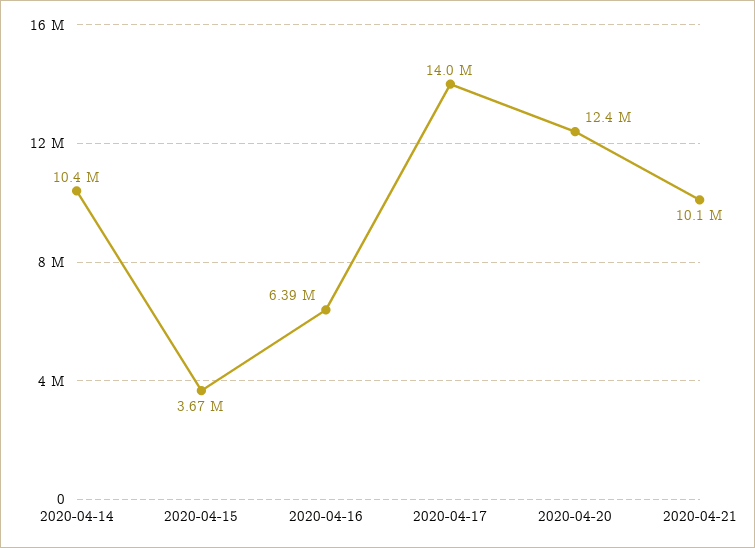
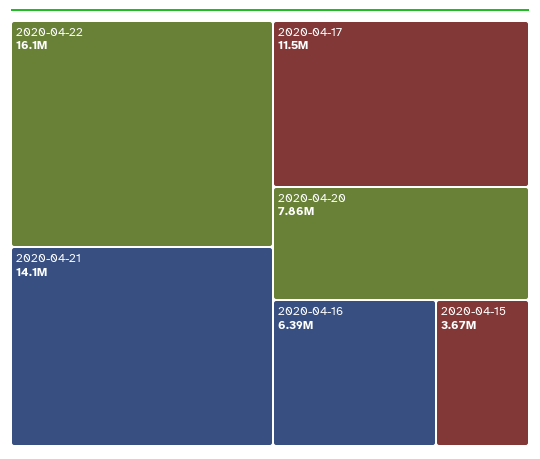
2020-04-14: 10400000 -> none
2020-04-17: 14000000 -> 11500000
2020-04-20: 12400000 -> 7860000
2020-04-21: 10100000 -> 14100000
2020-04-22: none -> 16100000

